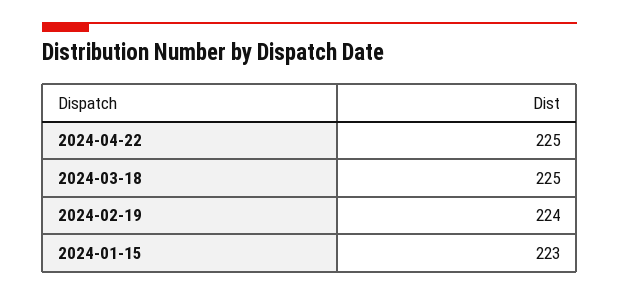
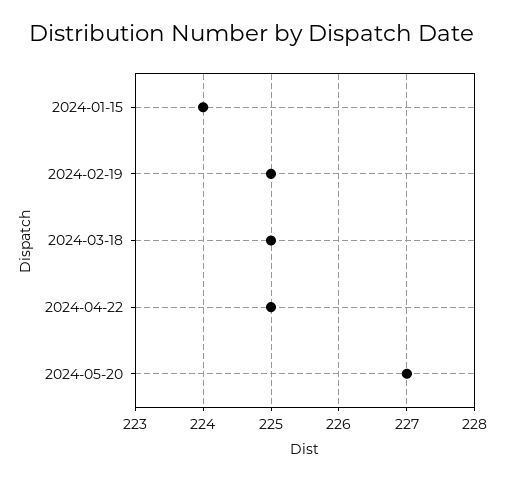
2024-02-19: 224 -> 225
2024-01-15: 223 -> 224
2024-05-20: none -> 227

